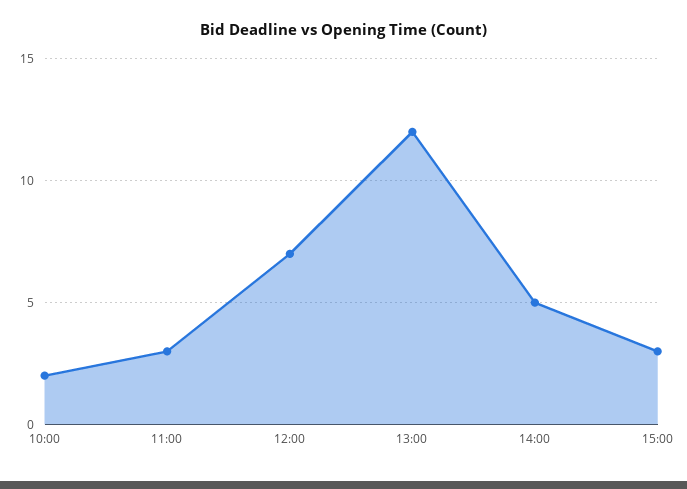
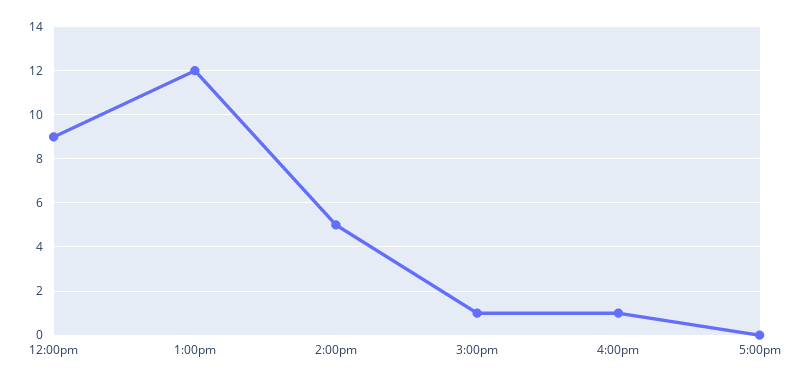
10:00: 2 -> none
11:00: 3 -> none
12:00: 7 -> 9
15:00: 3 -> 1
4:00pm: none -> 1
5:00pm: none -> 0

